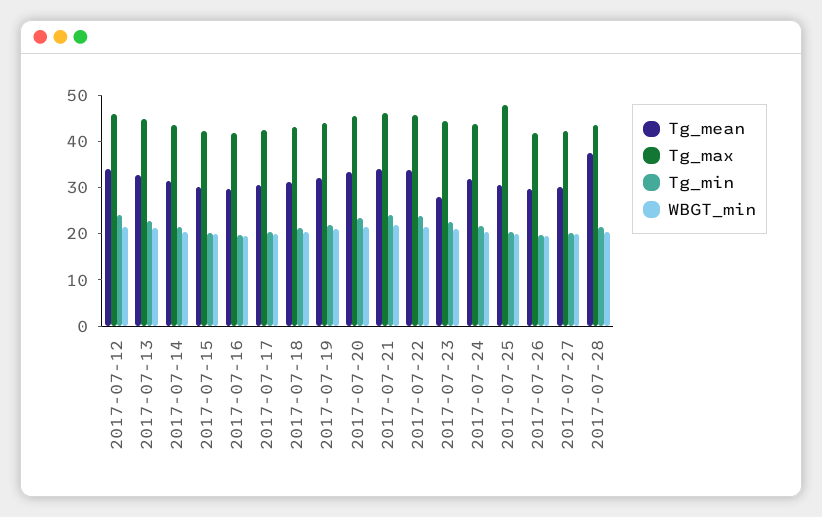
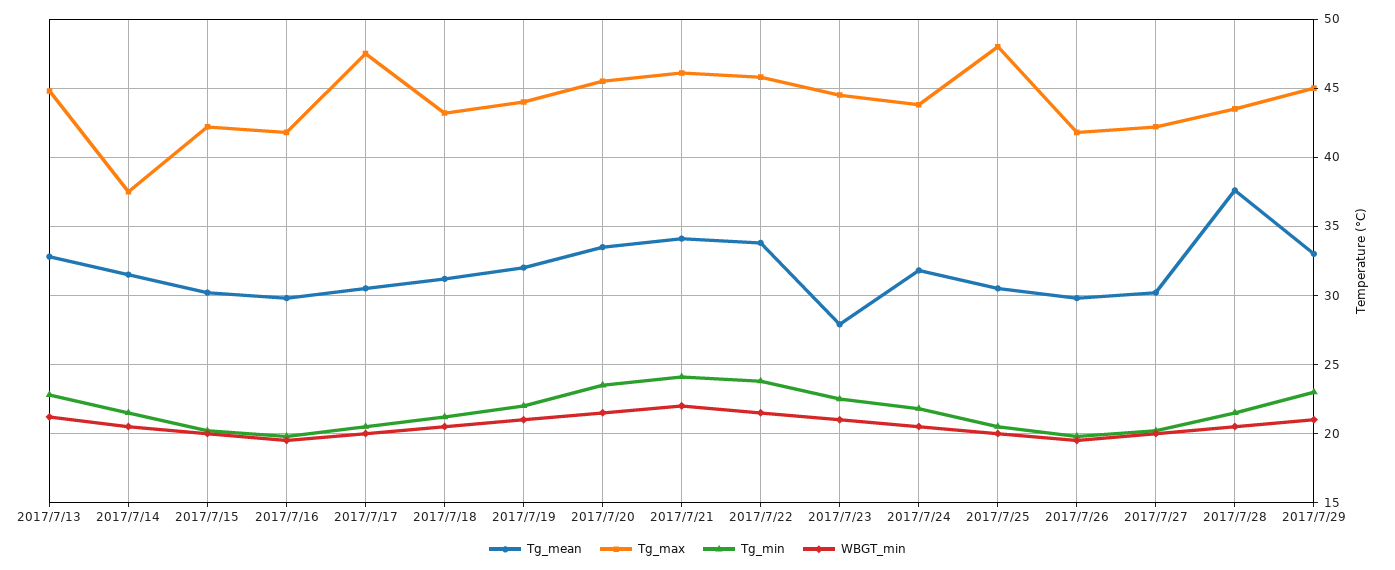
Tg_mean, 2017-07-12: 34 -> none
Tg_max, 2017-07-12: 46 -> none
Tg_min, 2017-07-12: 24 -> none
WBGT_min, 2017-07-12: 22 -> none
Tg_max, 2017-07-14: 44 -> 37.5
Tg_max, 2017-07-17: 42 -> 47.5
Tg_mean, 2017/7/29: none -> 33
Tg_max, 2017/7/29: none -> 45
Tg_min, 2017/7/29: none -> 23
WBGT_min, 2017/7/29: none -> 21

